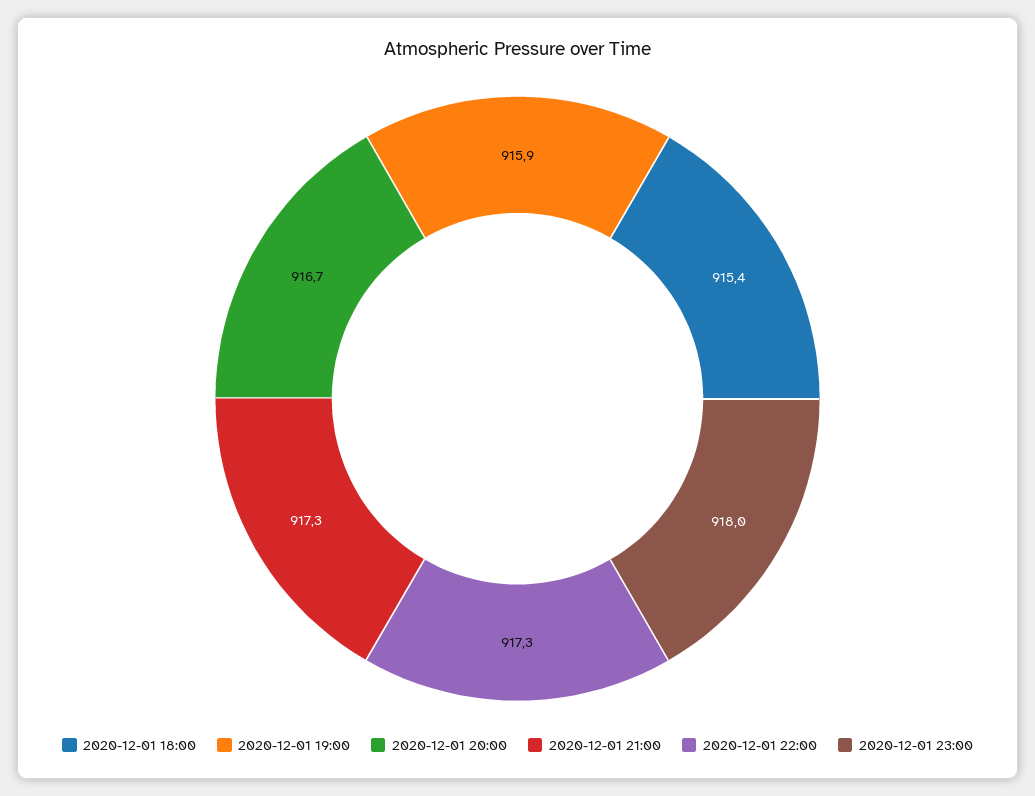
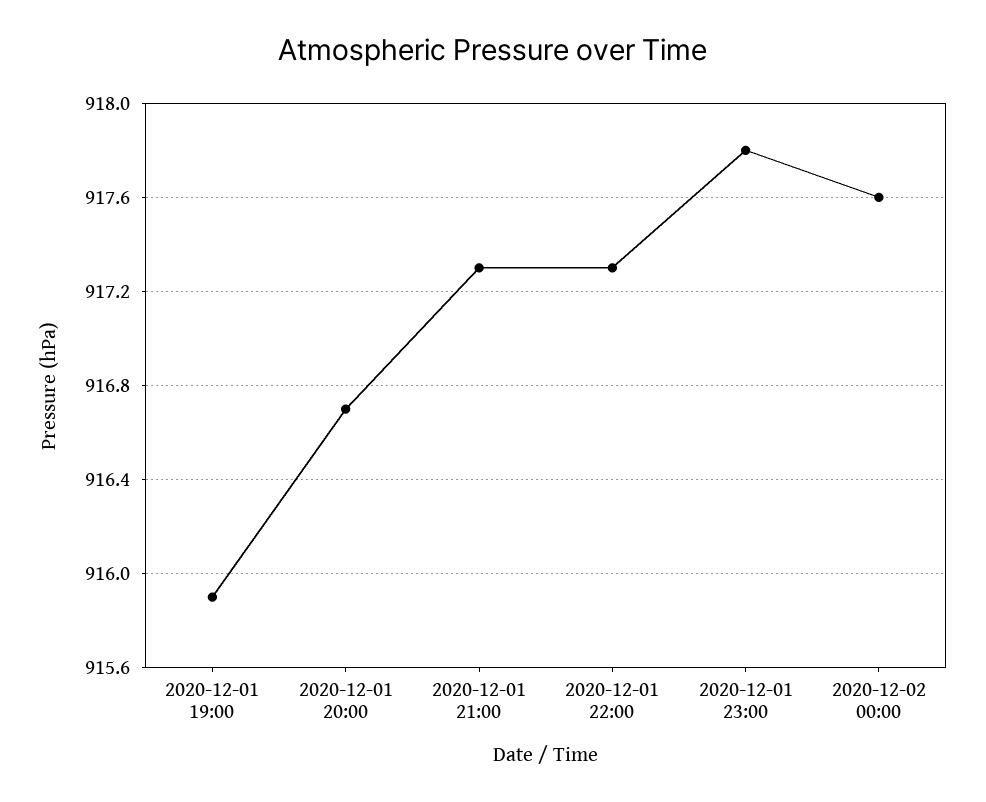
2020-12-01 18:00: 915.4 -> none
2020-12-01 23:00: 918 -> 917.8
2020-12-02 00:00: none -> 917.6

